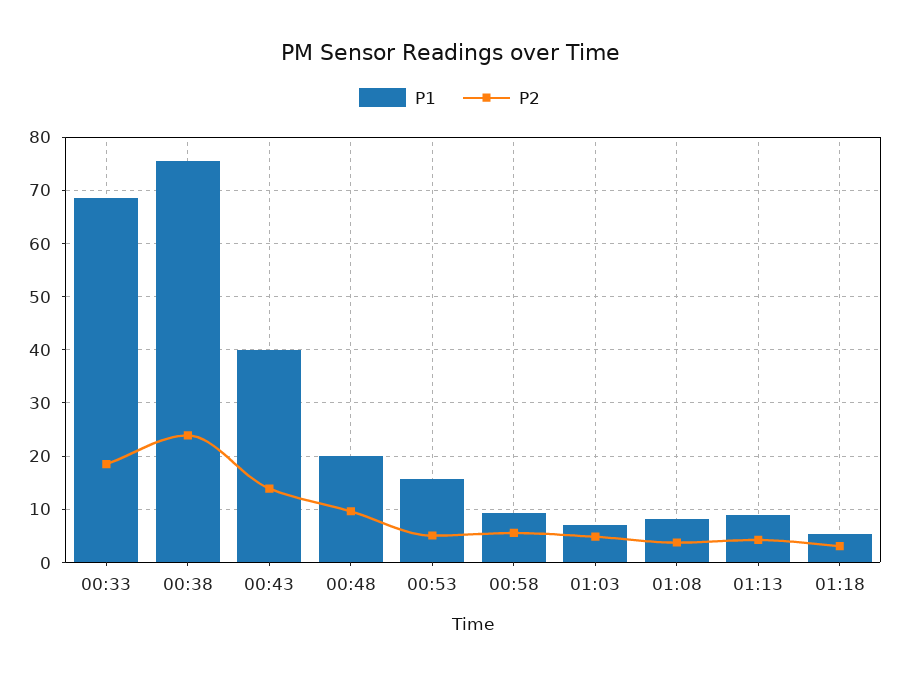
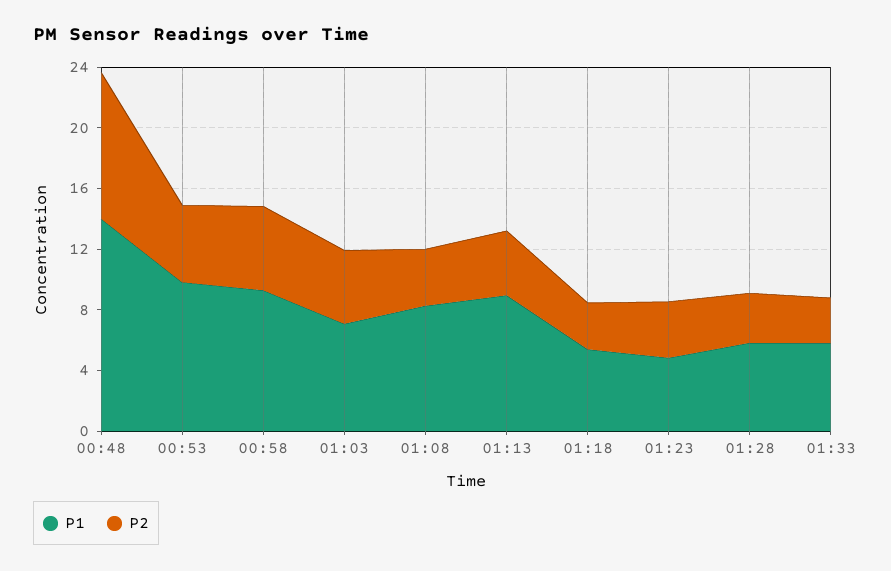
P1, 00:33: 68 -> none
P2, 00:33: 18 -> none
P1, 00:38: 76 -> none
P2, 00:38: 24 -> none
P1, 00:43: 40 -> none
P2, 00:43: 14 -> none
P1, 00:48: 20 -> 14
P1, 00:53: 16 -> 10
P1, 01:23: none -> 5
P2, 01:23: none -> 4
P1, 01:28: none -> 6
P2, 01:28: none -> 3
P1, 01:33: none -> 6
P2, 01:33: none -> 3

